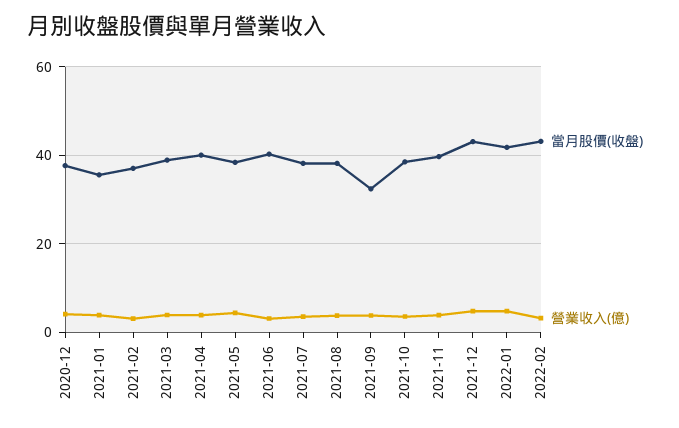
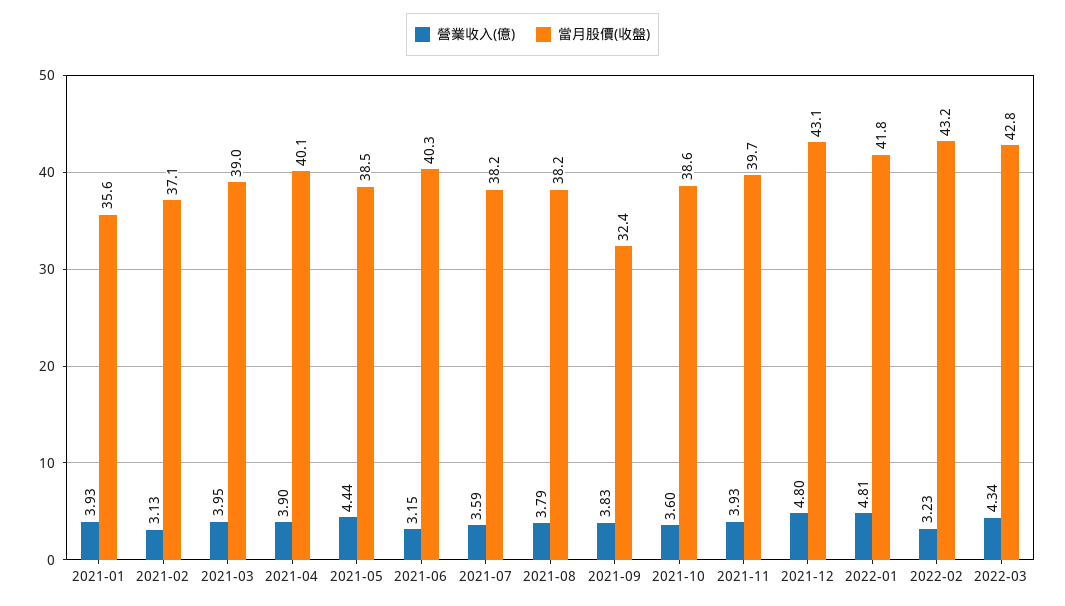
當月股價(收盤), 2020-12: 38 -> none
營業收入(億), 2020-12: 4 -> none
營業收入(億), 2022-03: none -> 4.34
當月股價(收盤), 2022-03: none -> 42.8

